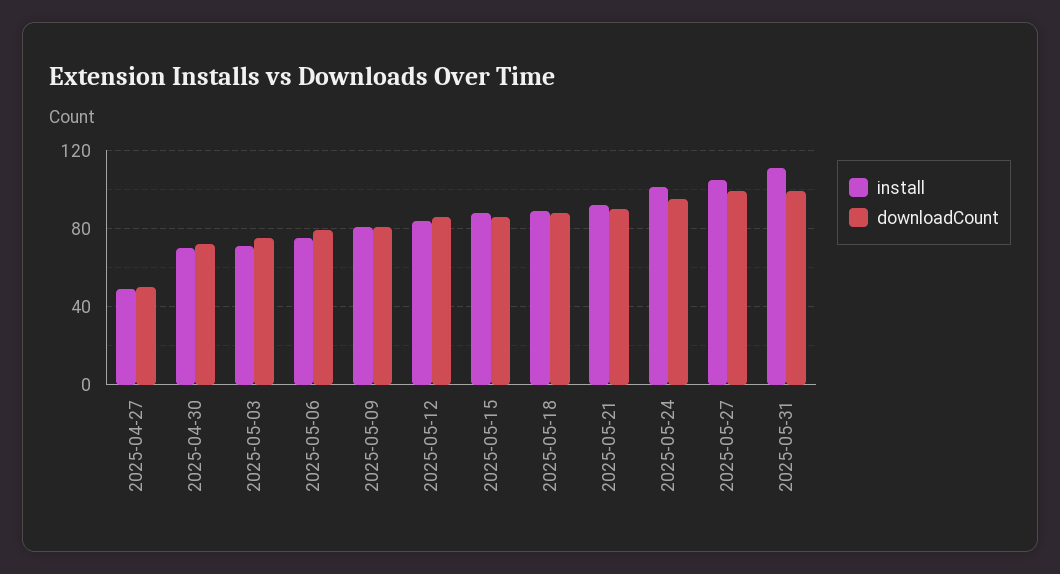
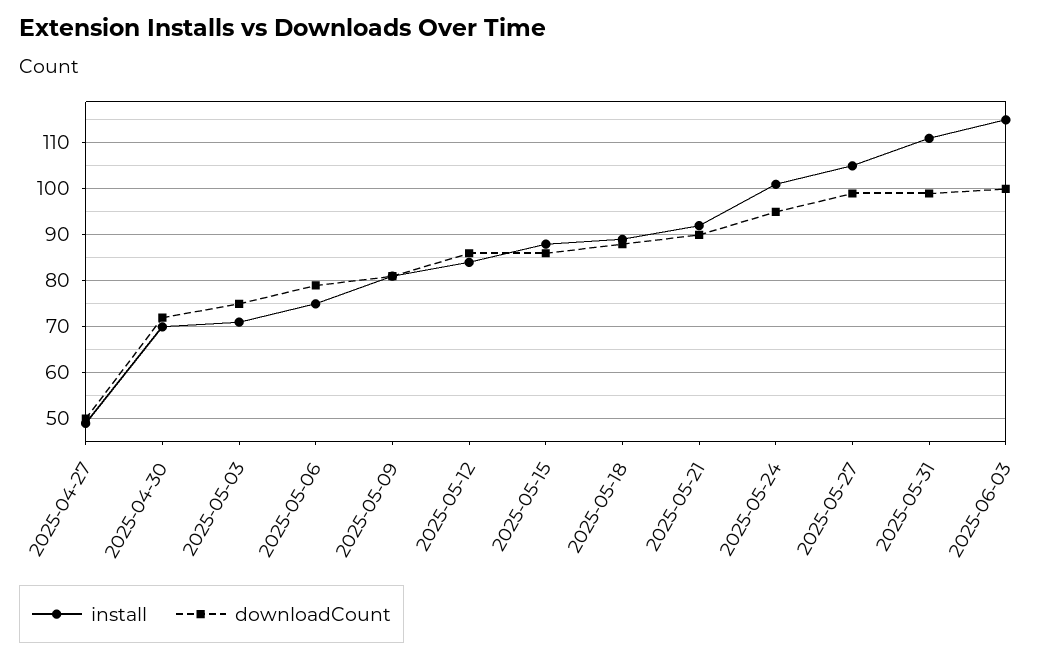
install, 2025-06-03: none -> 115
downloadCount, 2025-06-03: none -> 100

